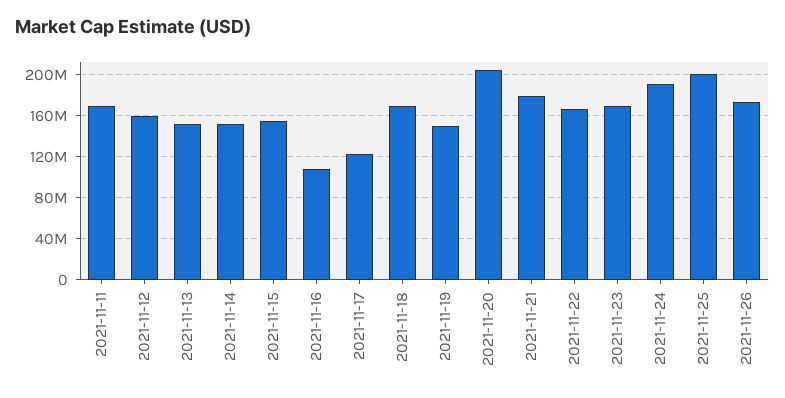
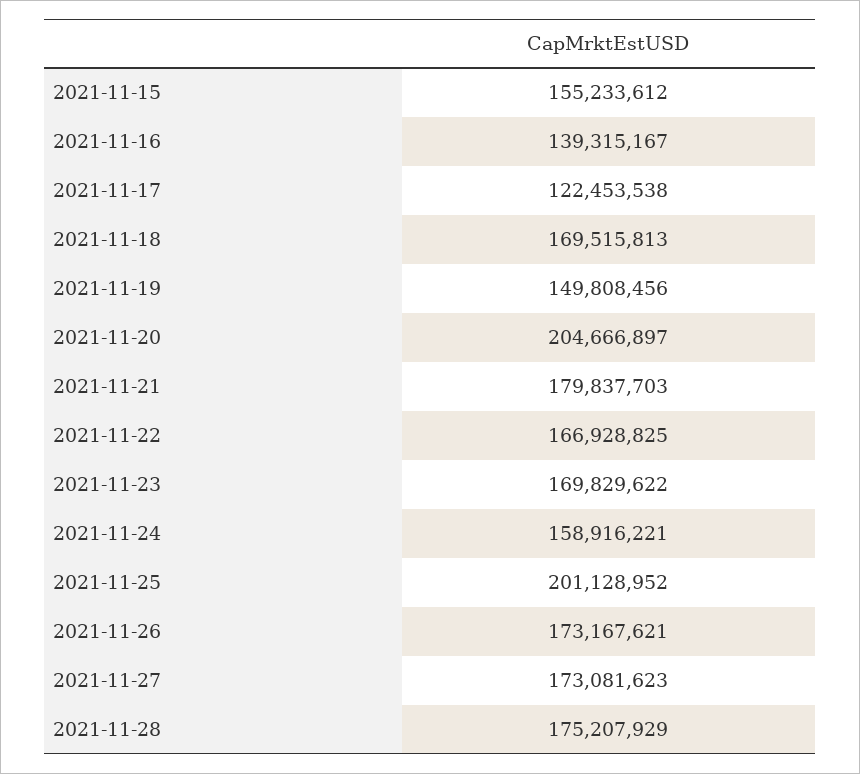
2021-11-11: 170000000 -> none
2021-11-12: 160000000 -> none
2021-11-13: 150000000 -> none
2021-11-14: 150000000 -> none
2021-11-16: 110000000 -> 139315167
2021-11-24: 190000000 -> 158916221
2021-11-27: none -> 173081623
2021-11-28: none -> 175207929

